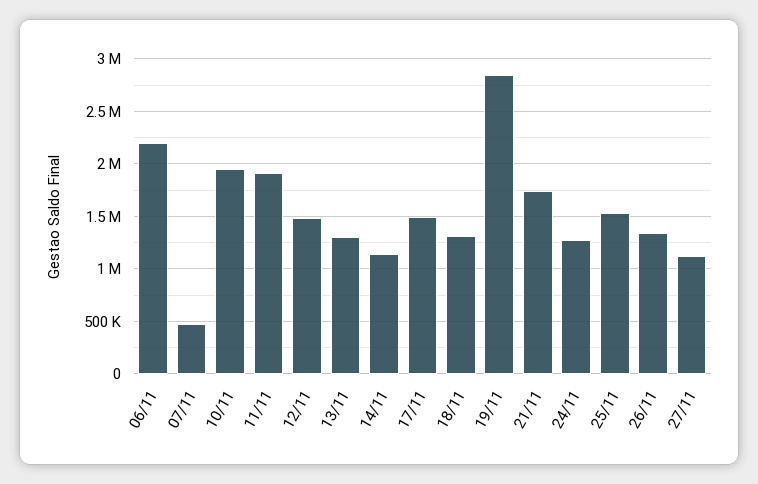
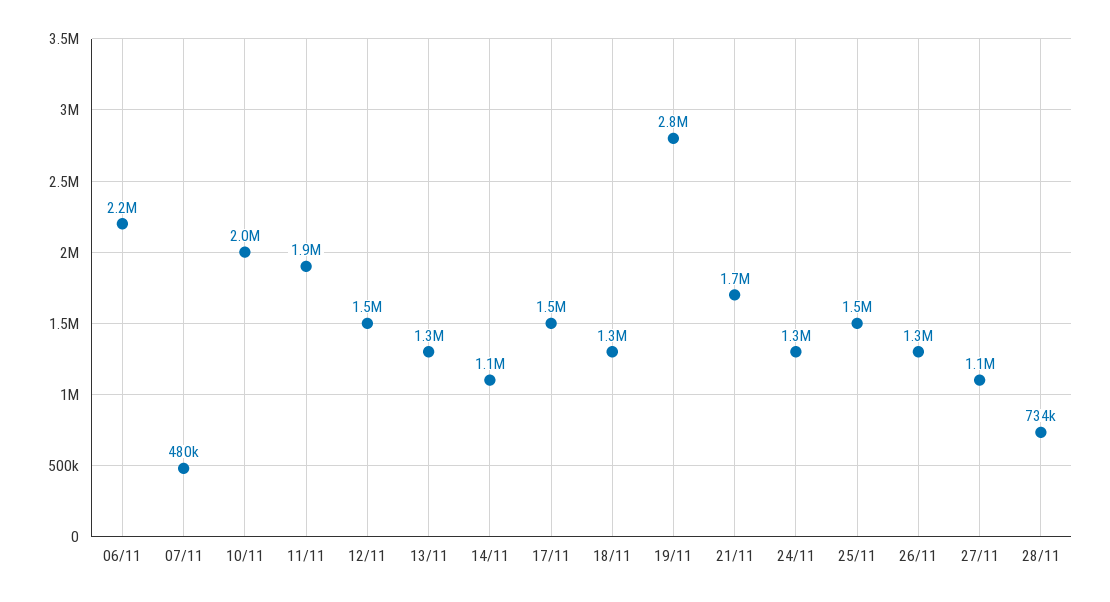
28/11: none -> 734000

